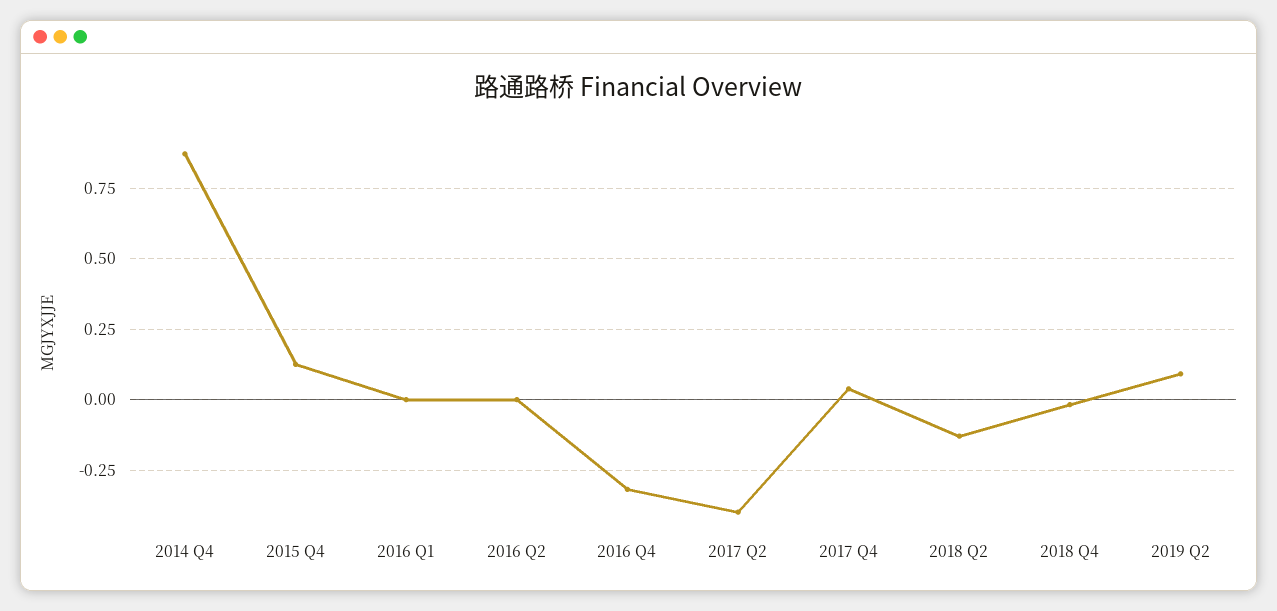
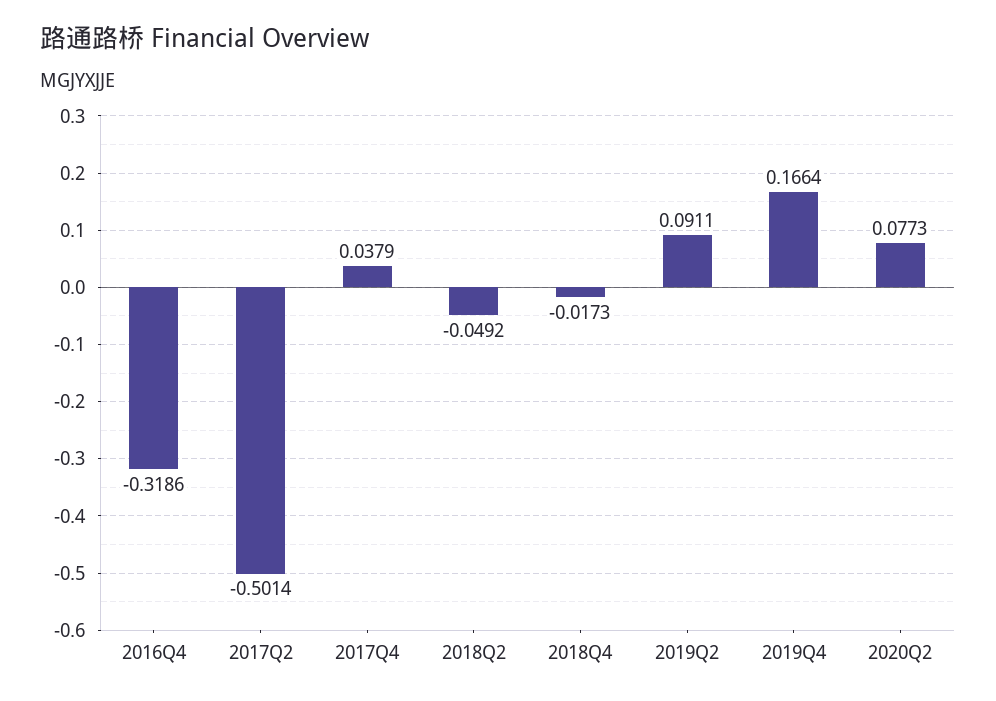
2014 Q4: 0.875 -> none
2015 Q4: 0.125 -> none
2016 Q1: 0 -> none
2016 Q2: 0 -> none
2017 Q2: -0.4 -> -0.5014
2018 Q2: -0.125 -> -0.0492
2019Q4: none -> 0.1664
2020Q2: none -> 0.0773

